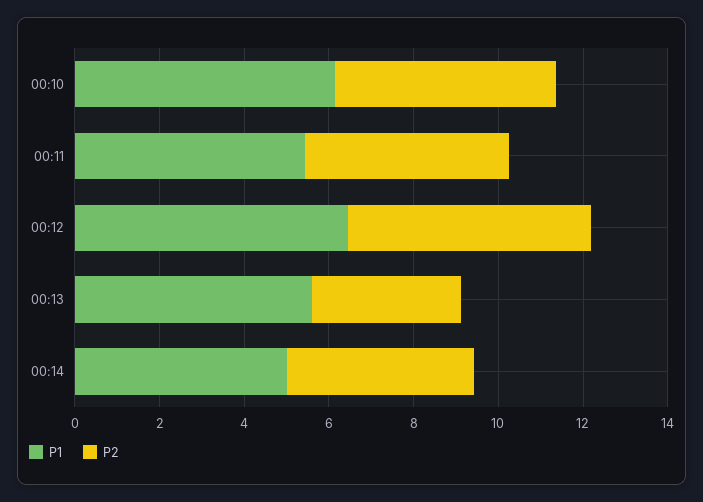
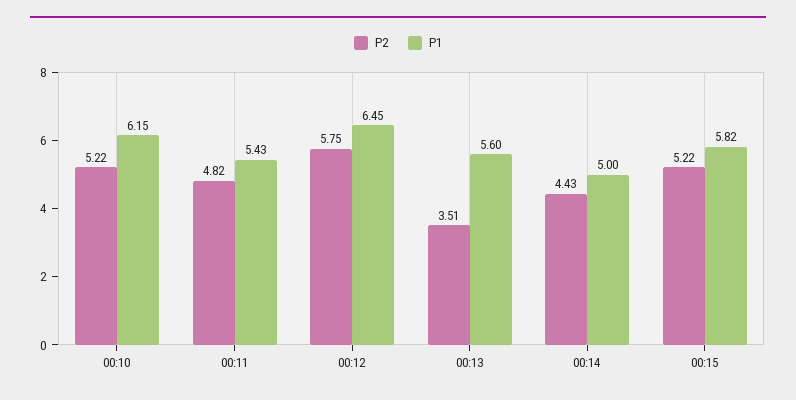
P2, 00:15: none -> 5.22
P1, 00:15: none -> 5.82

